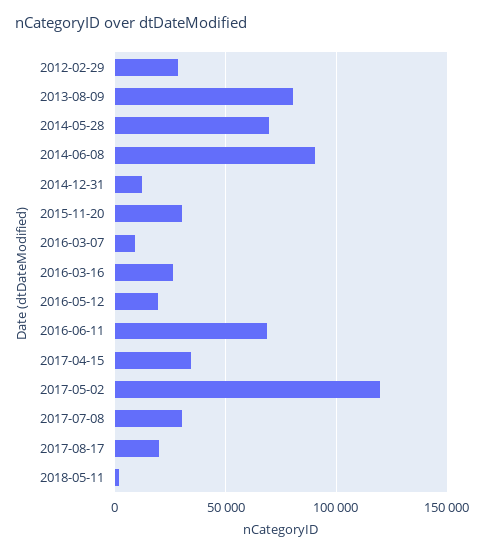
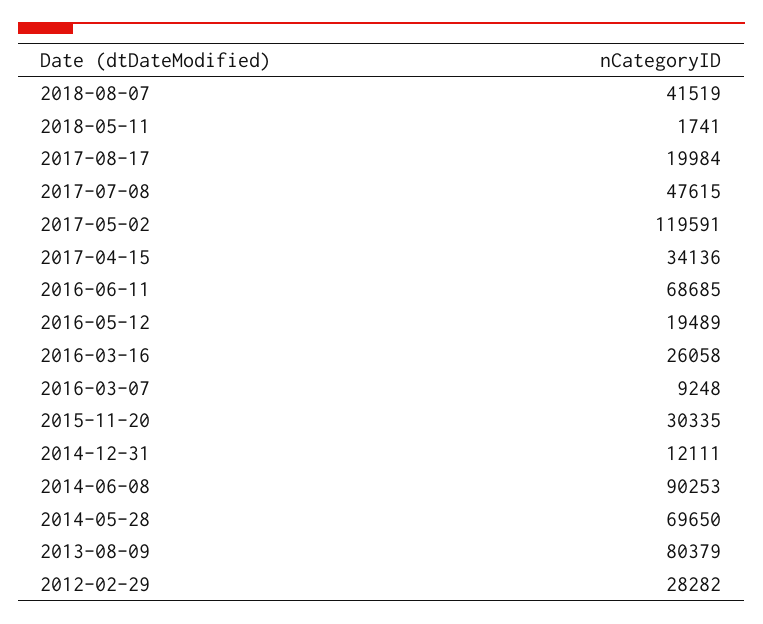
2017-07-08: 30000 -> 47615
2018-08-07: none -> 41519

